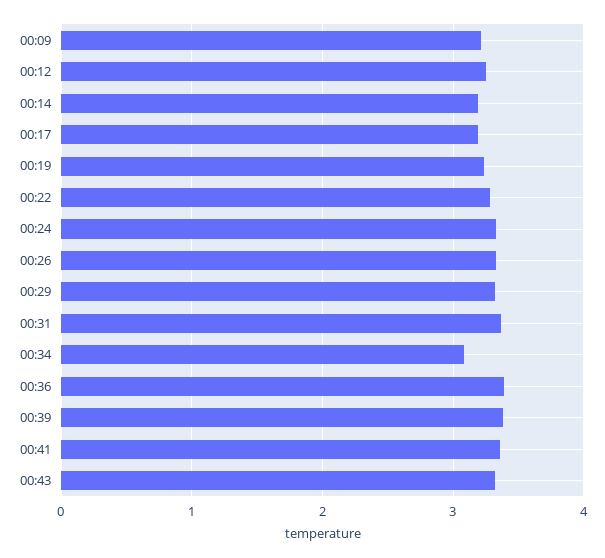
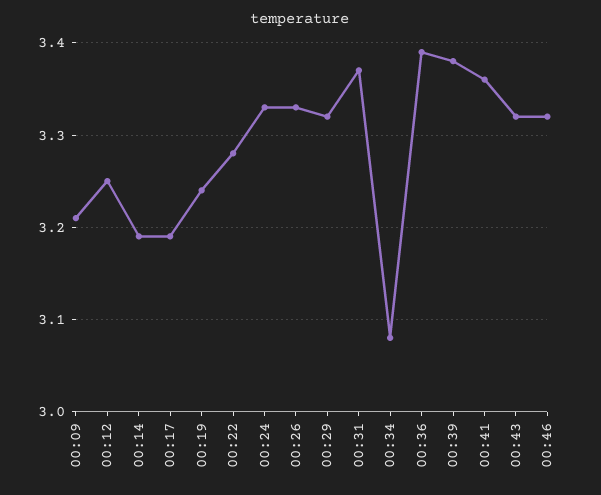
00:46: none -> 3.32

